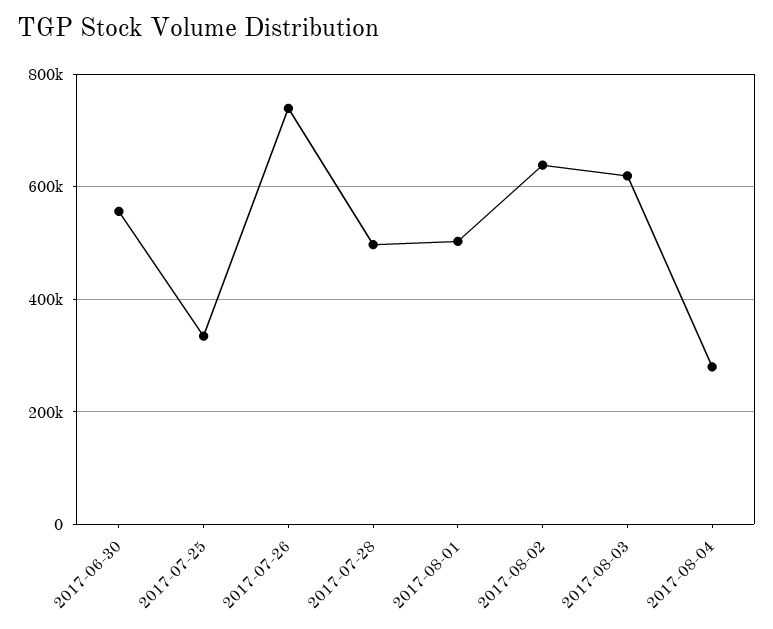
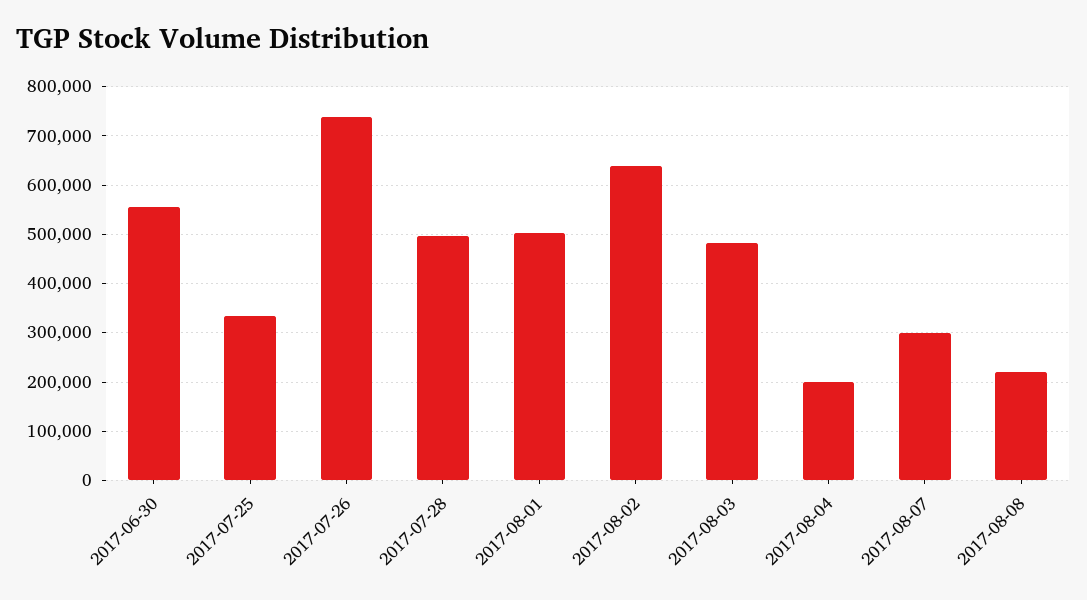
2017-08-03: 620000 -> 480000
2017-08-04: 280000 -> 200000
2017-08-07: none -> 300000
2017-08-08: none -> 220000

